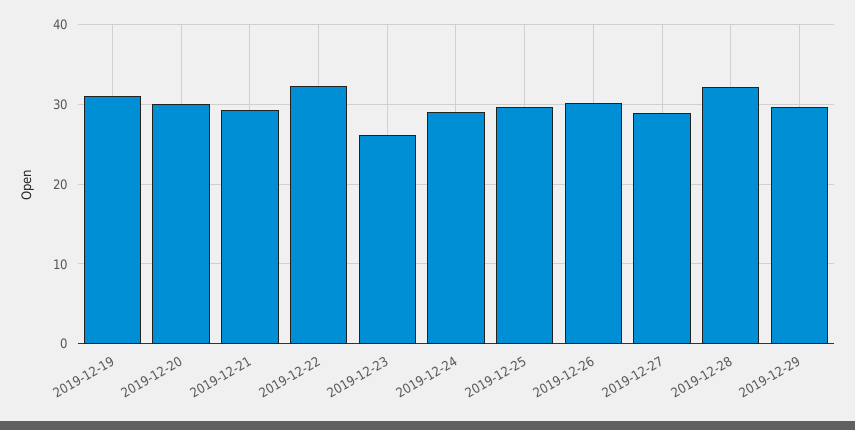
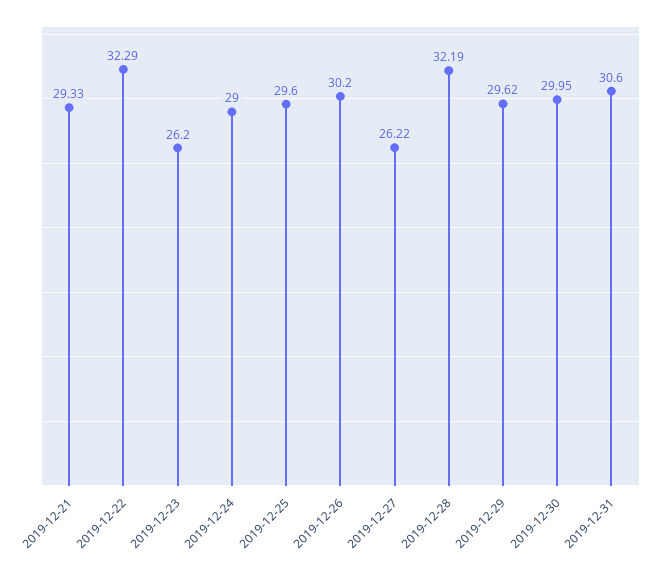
2019-12-19: 31 -> none
2019-12-20: 30 -> none
2019-12-27: 29 -> 26.22
2019-12-30: none -> 29.95
2019-12-31: none -> 30.6

